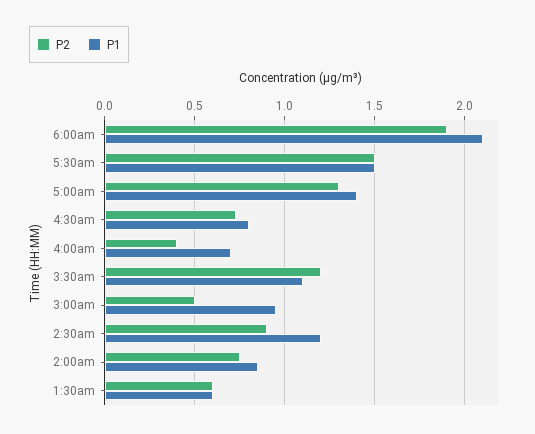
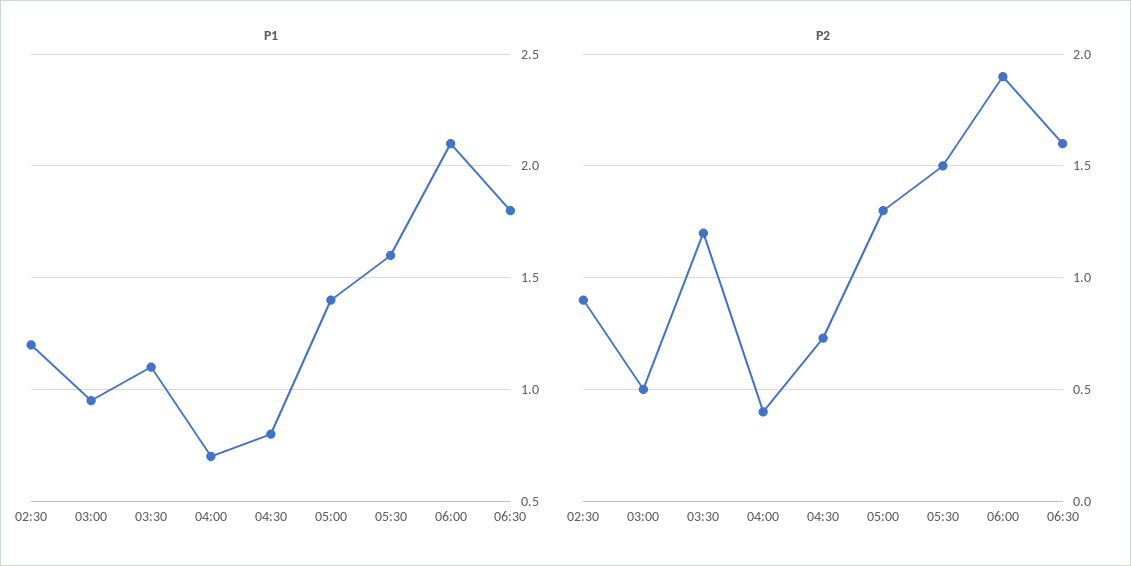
P1, 5:30am: 1.5 -> 1.6
P2, 2:00am: 0.75 -> none
P1, 2:00am: 0.85 -> none
P2, 1:30am: 0.6 -> none
P1, 1:30am: 0.6 -> none
P1, 06:30: none -> 1.8
P2, 06:30: none -> 1.6

